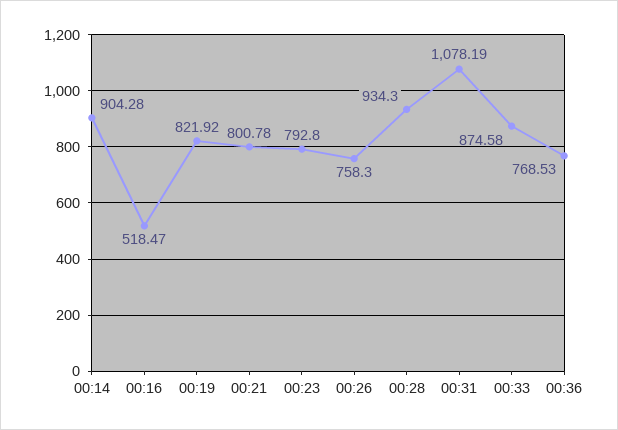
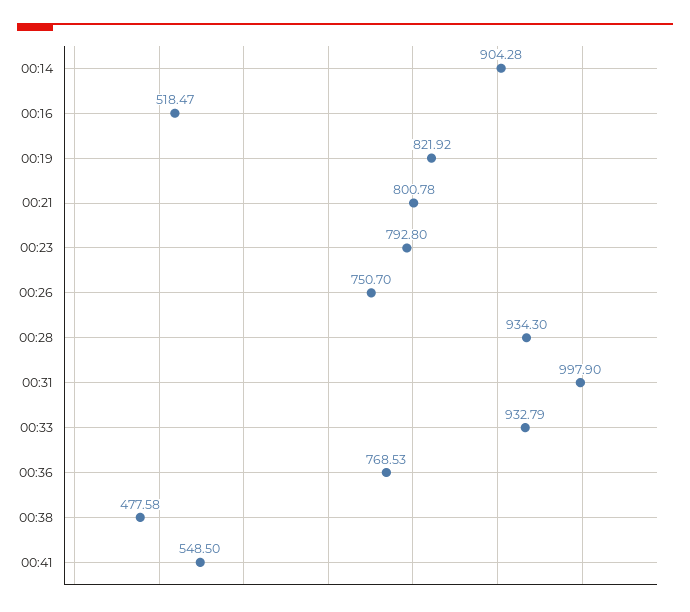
00:26: 758.3 -> 750.7
00:31: 1078.19 -> 997.9
00:33: 874.58 -> 932.79
00:38: none -> 477.58
00:41: none -> 548.5

